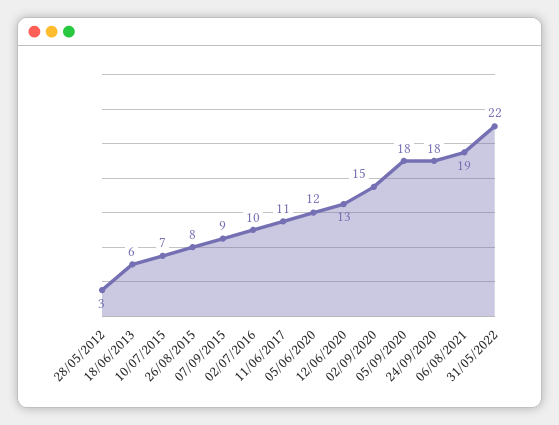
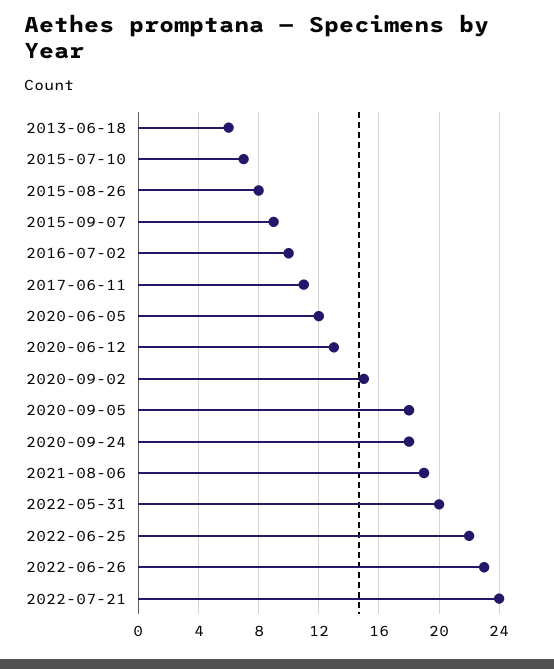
28/05/2012: 3 -> none
31/05/2022: 22 -> 20
2022-06-25: none -> 22
2022-06-26: none -> 23
2022-07-21: none -> 24

